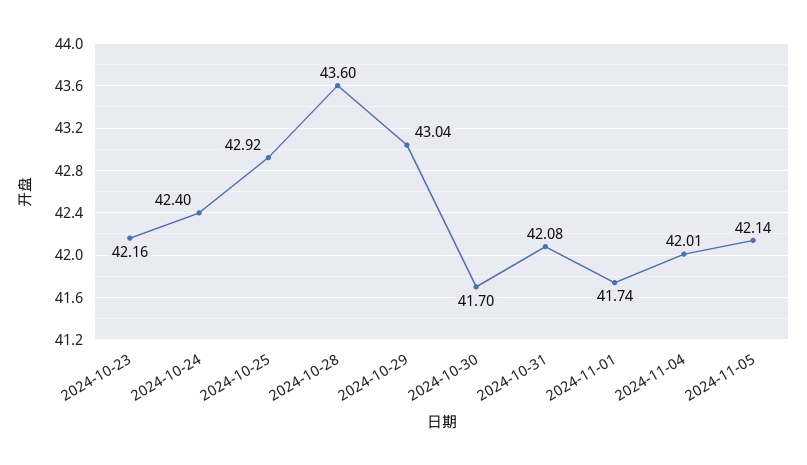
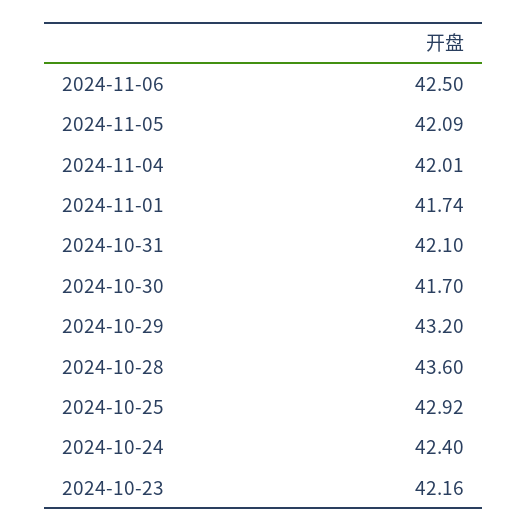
2024-10-29: 43.04 -> 43.2
2024-10-31: 42.08 -> 42.1
2024-11-05: 42.14 -> 42.09
2024-11-06: none -> 42.5

